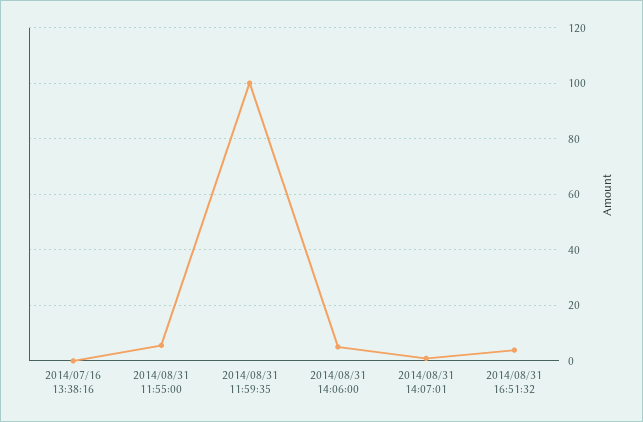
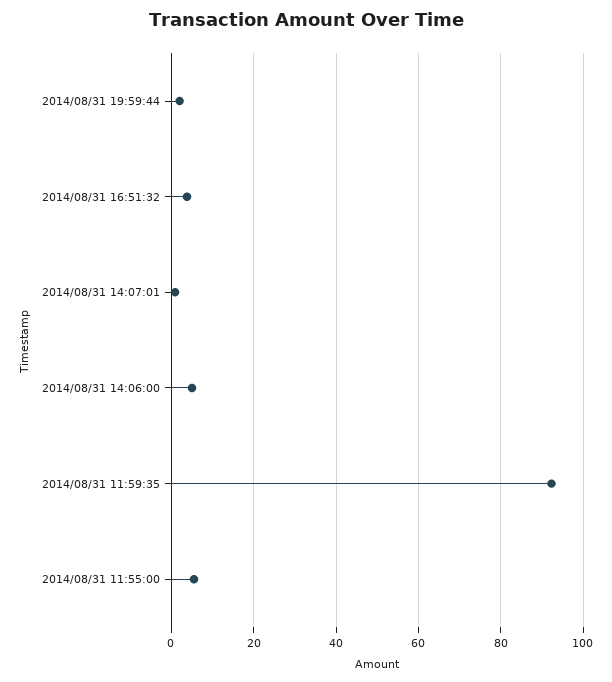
2014/07/16 13:38:16: 0 -> none
2014/08/31 11:59:35: 100 -> 92
2014/08/31 19:59:44: none -> 2

